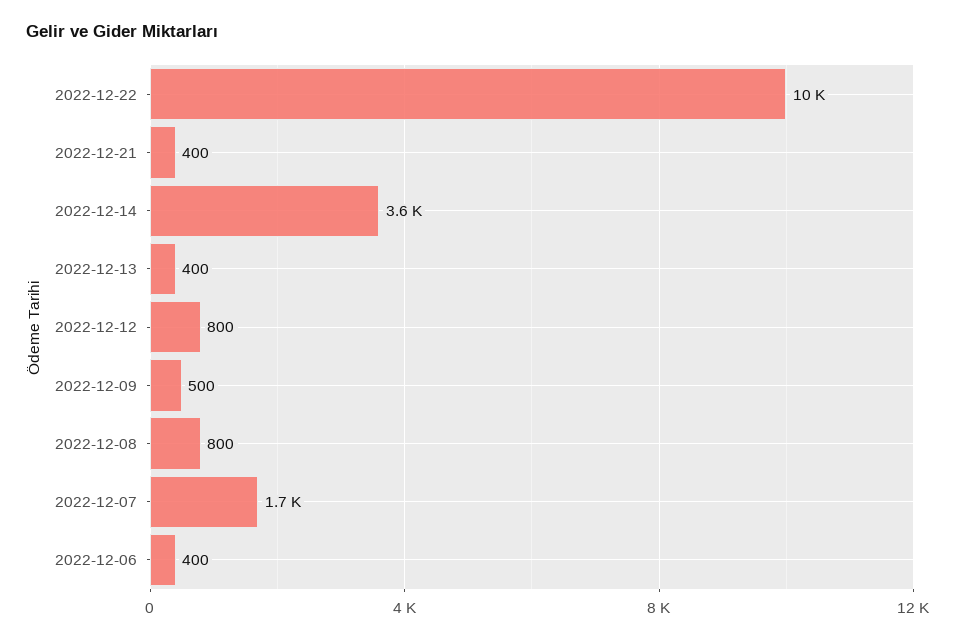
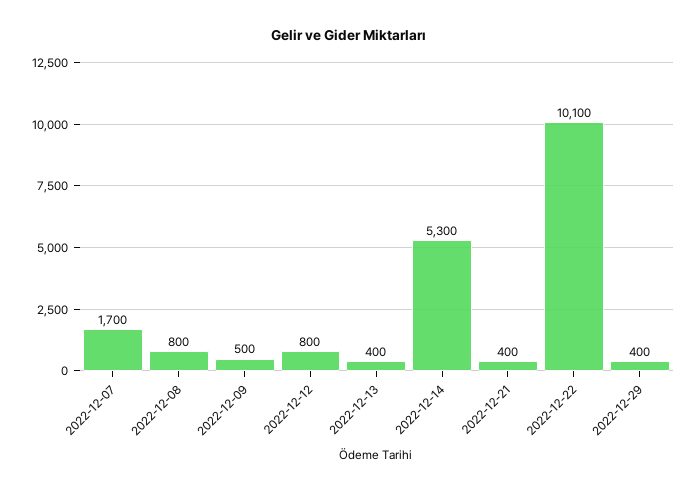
2022-12-14: 3600 -> 5300
2022-12-06: 400 -> none
2022-12-29: none -> 400

